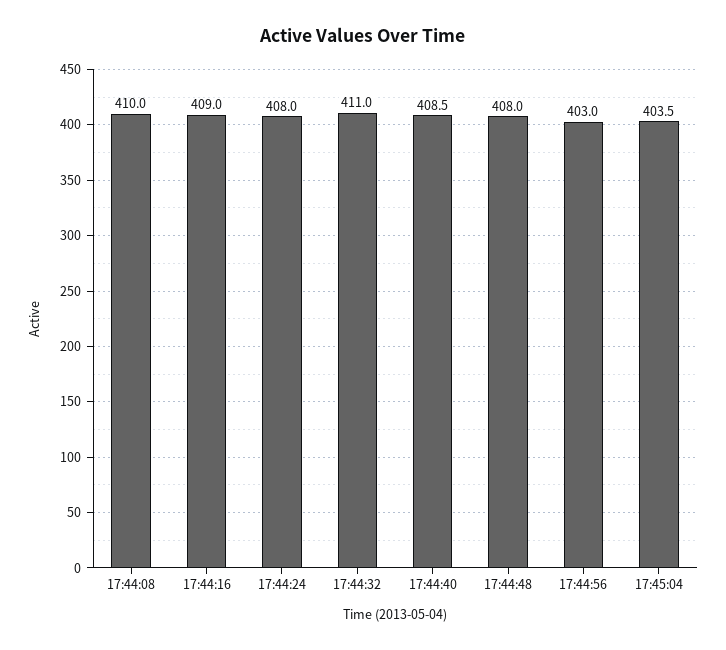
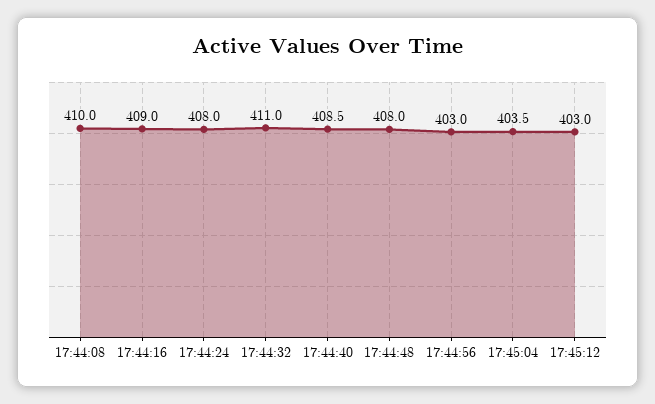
17:45:12: none -> 403

